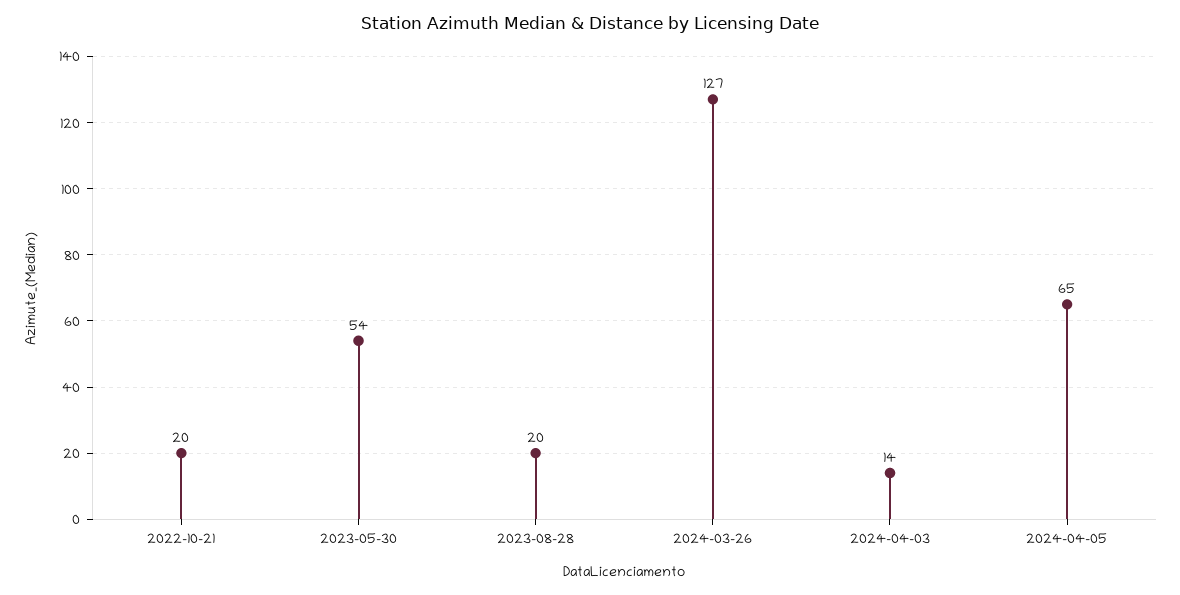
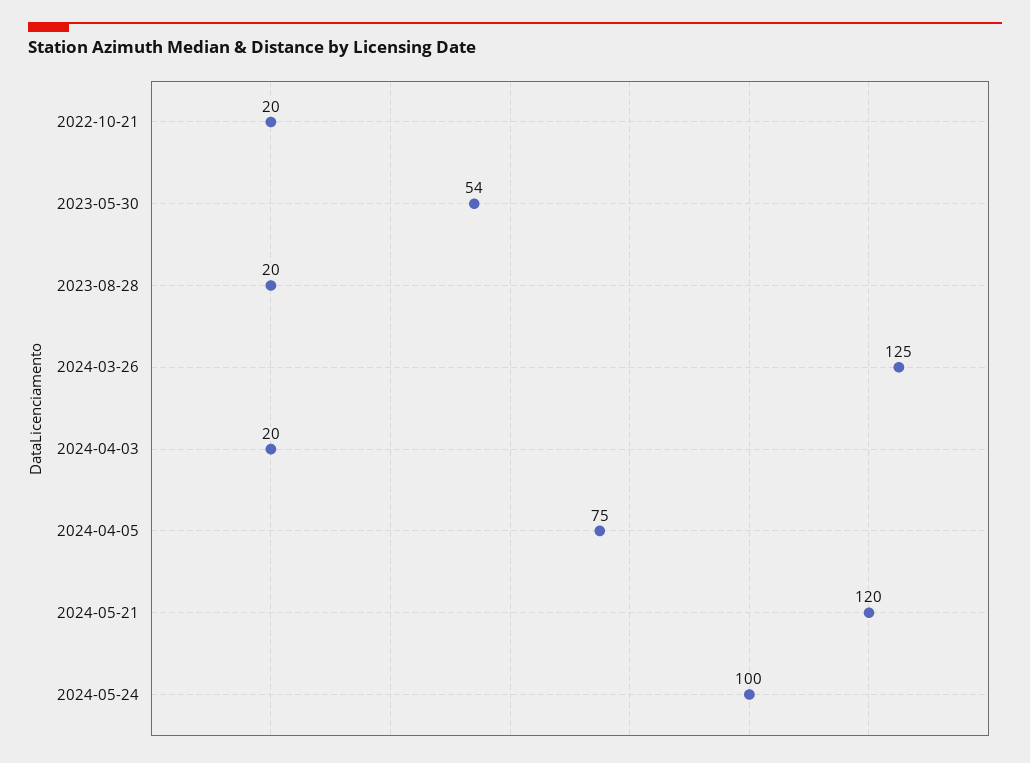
2024-03-26: 127 -> 125
2024-04-03: 14 -> 20
2024-04-05: 65 -> 75
2024-05-21: none -> 120
2024-05-24: none -> 100

